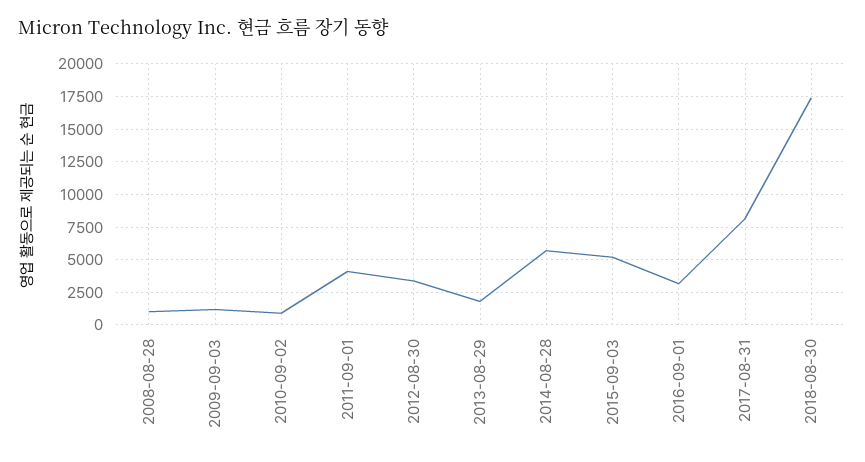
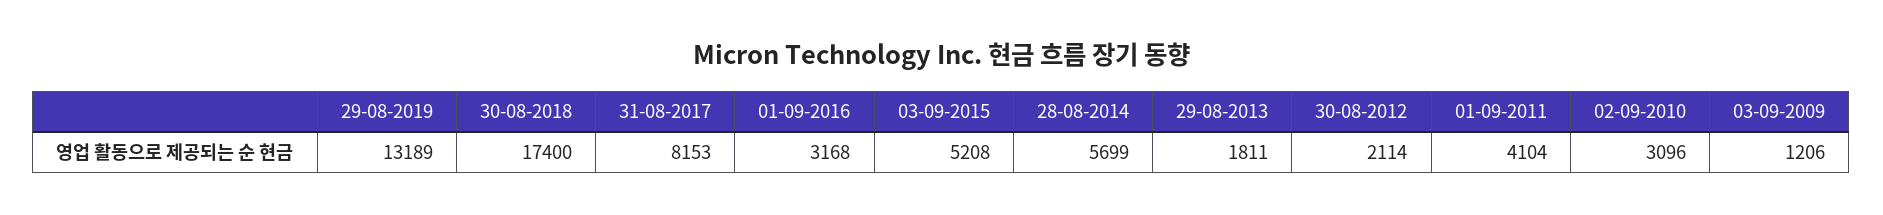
2008-08-28: 1000 -> none
2010-09-02: 1000 -> 3096
2012-08-30: 3500 -> 2114
29-08-2019: none -> 13189

